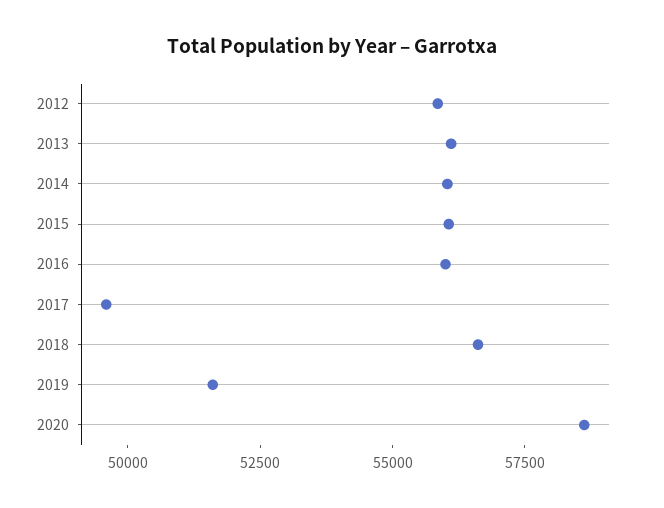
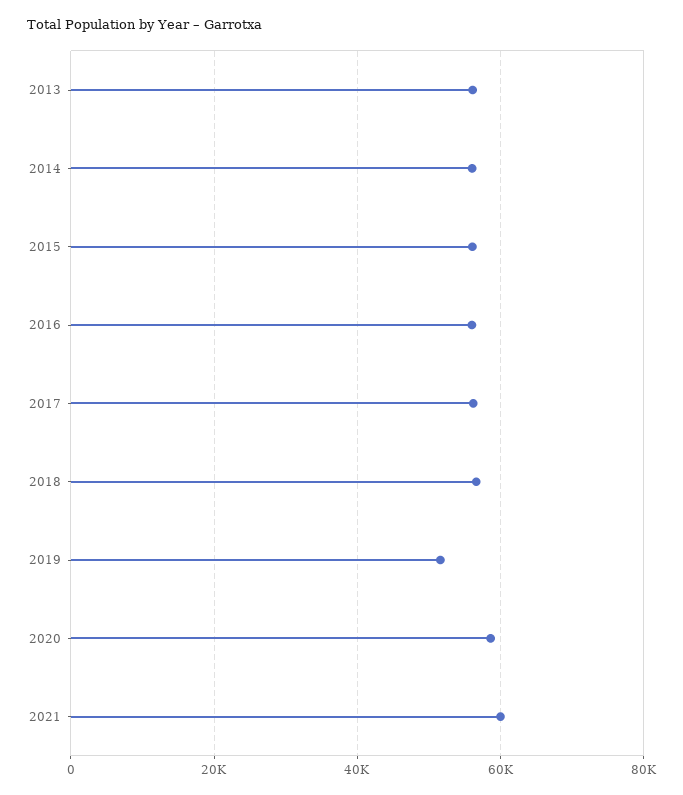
2012: 56000 -> none
2017: 49500 -> 56000
2021: none -> 60000

